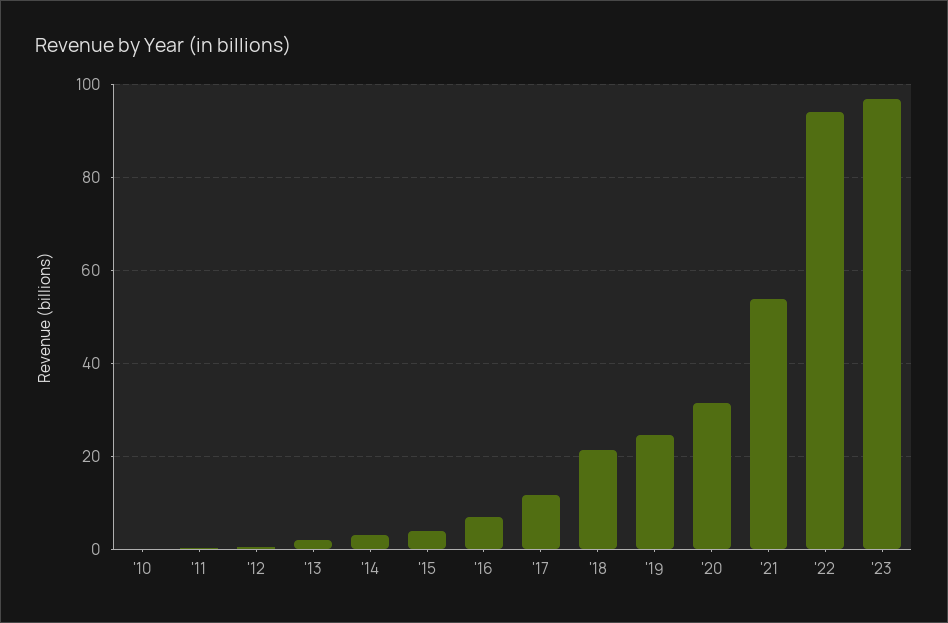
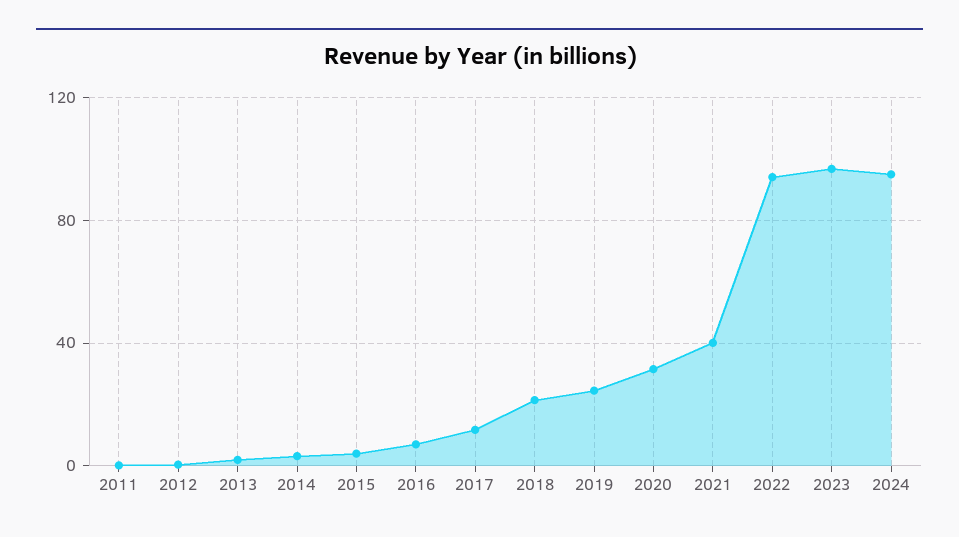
'10: 0 -> none
'21: 54 -> 40
2024: none -> 95

